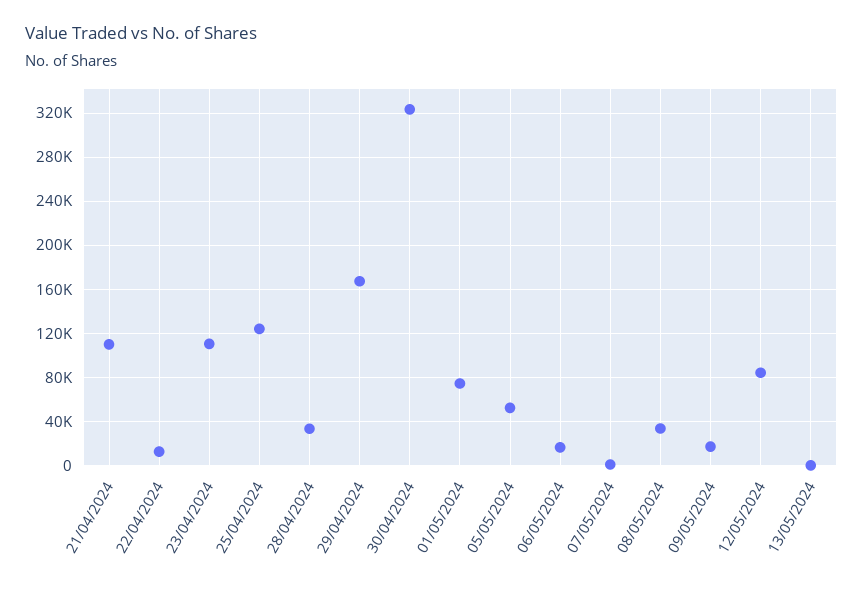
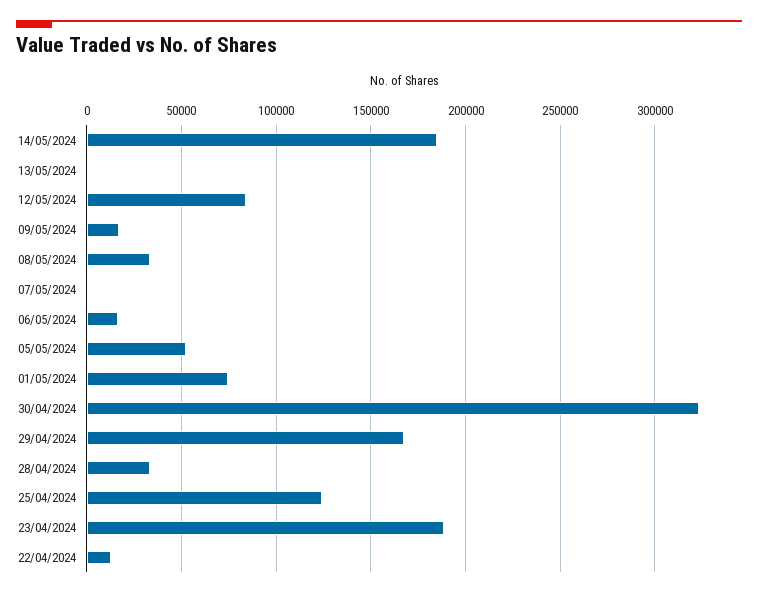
21/04/2024: 110000 -> none
23/04/2024: 110000 -> 190000
14/05/2024: none -> 185000

